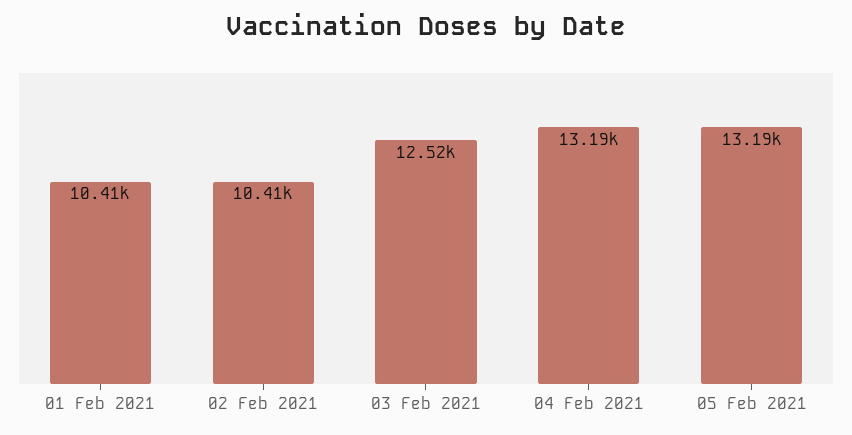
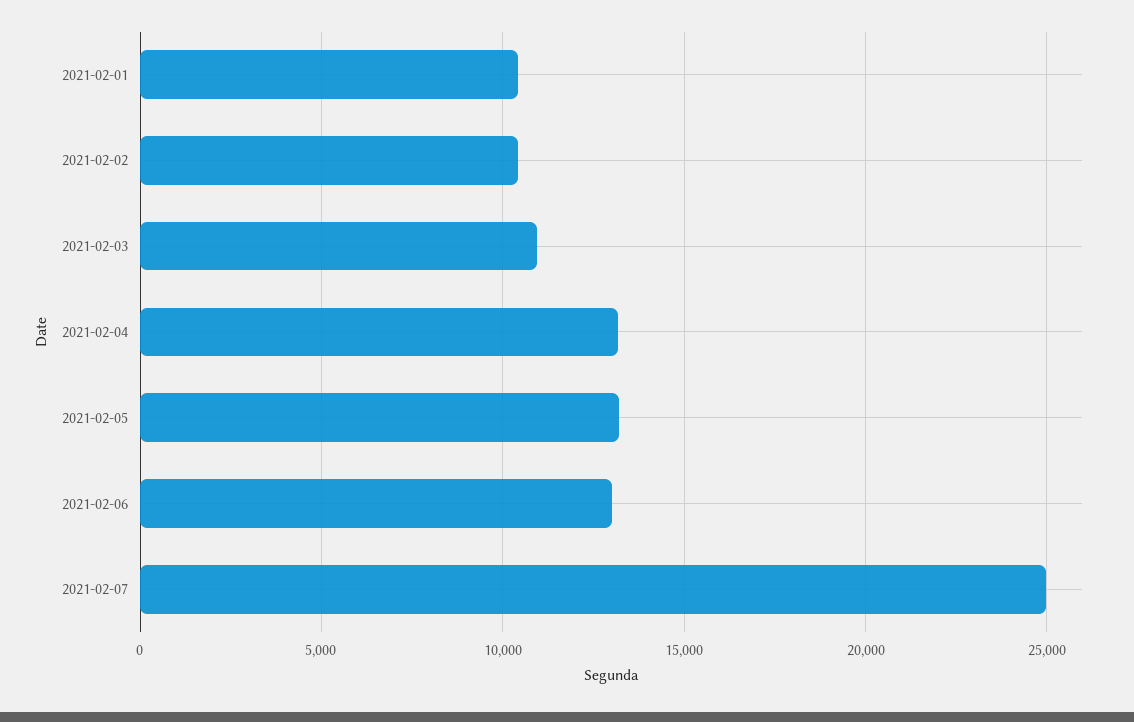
03 Feb 2021: 12520 -> 11000
2021-02-06: none -> 13000
2021-02-07: none -> 25000

